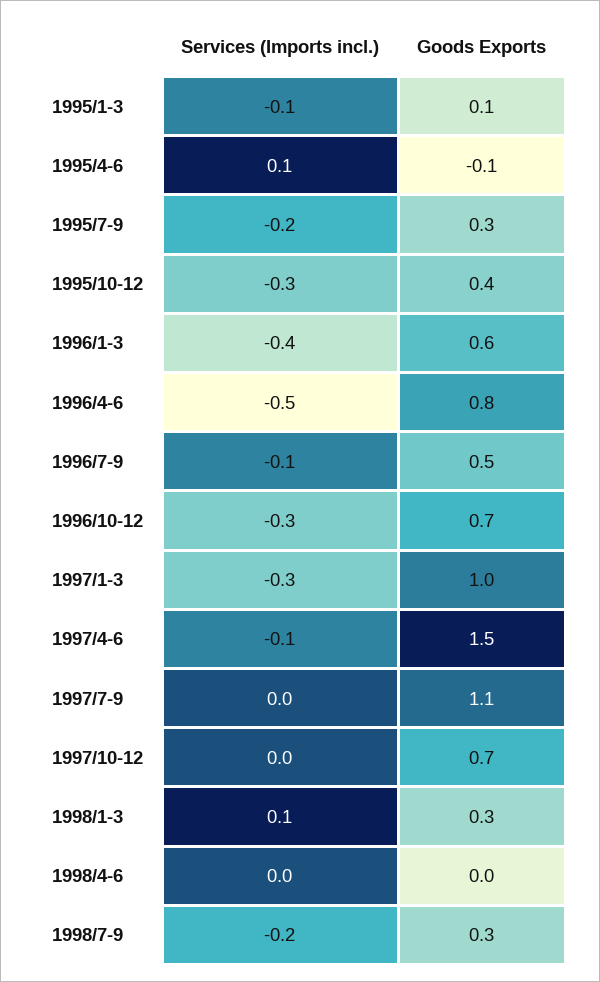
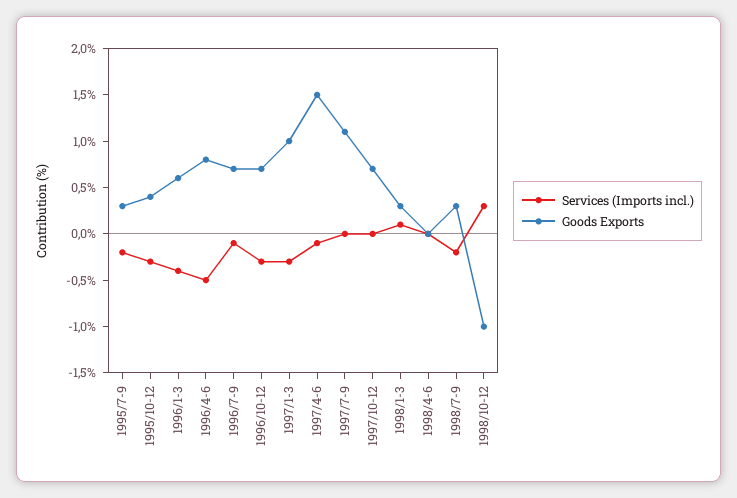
Services (Imports incl.), 1995/1-3: -0.1 -> none
Goods Exports, 1995/1-3: 0.1 -> none
Services (Imports incl.), 1995/4-6: 0.1 -> none
Goods Exports, 1995/4-6: -0.1 -> none
Goods Exports, 1996/7-9: 0.5 -> 0.7
Services (Imports incl.), 1998/10-12: none -> 0.3
Goods Exports, 1998/10-12: none -> -1

